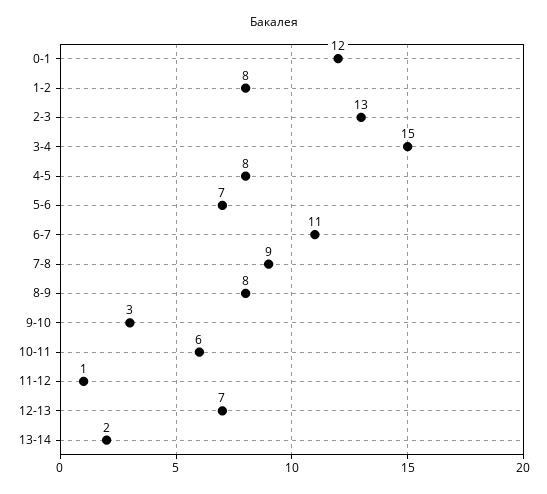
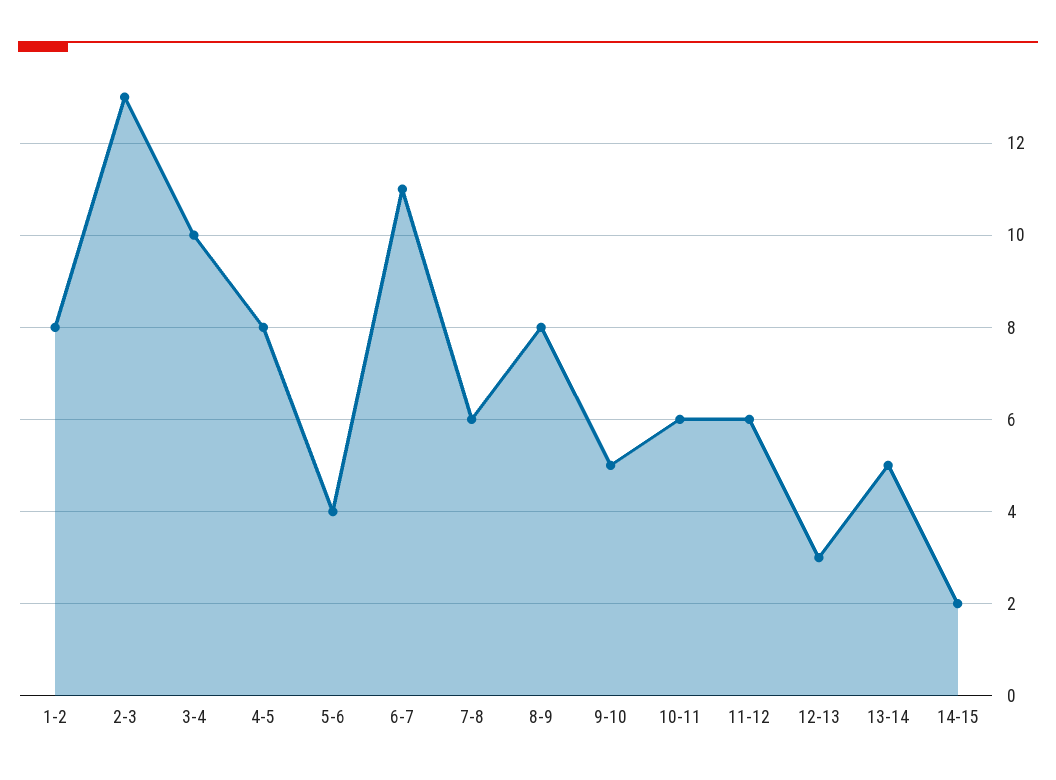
0-1: 12 -> none
3-4: 15 -> 10
5-6: 7 -> 4
7-8: 9 -> 6
9-10: 3 -> 5
11-12: 1 -> 6
12-13: 7 -> 3
13-14: 2 -> 5
14-15: none -> 2

